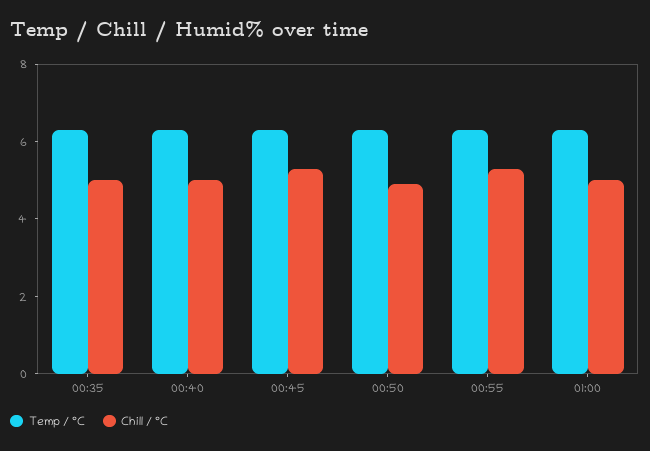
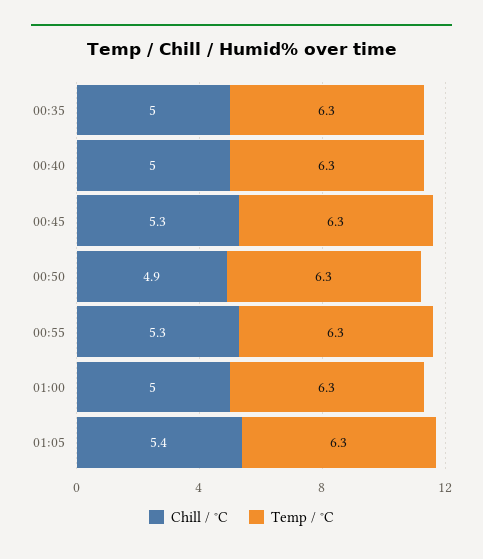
Chill / °C, 01:05: none -> 5.4
Temp / °C, 01:05: none -> 6.3

